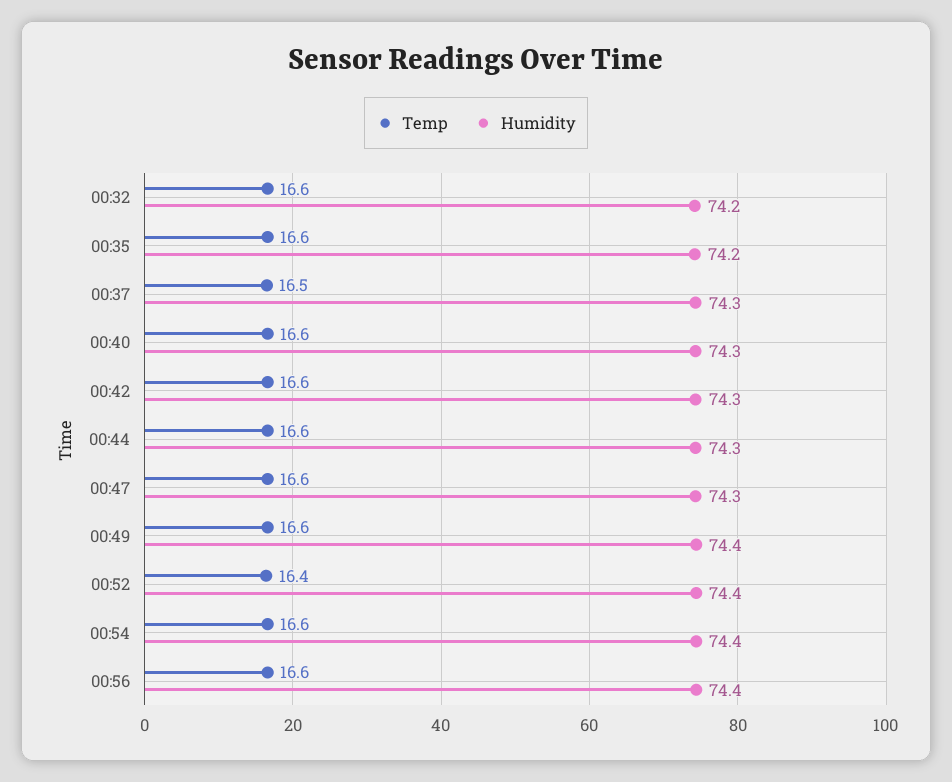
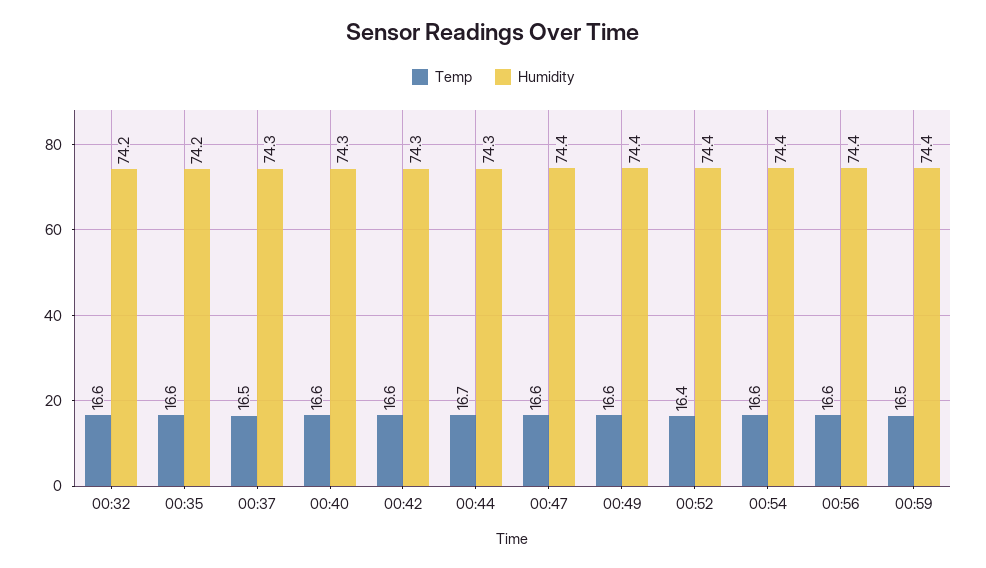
Temp, 00:44: 16.6 -> 16.7
Humidity, 00:47: 74.3 -> 74.4
Temp, 00:59: none -> 16.5
Humidity, 00:59: none -> 74.4

